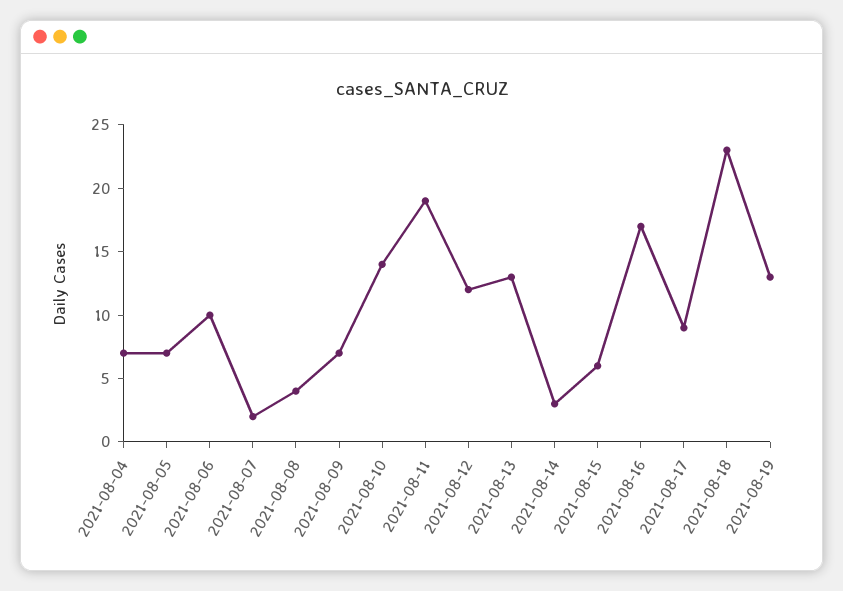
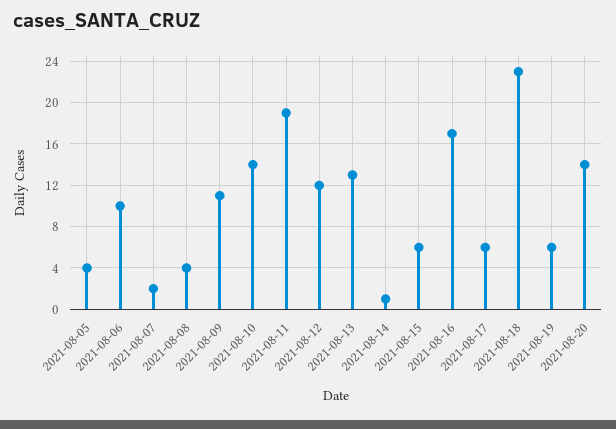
2021-08-04: 7 -> none
2021-08-05: 7 -> 4
2021-08-09: 7 -> 11
2021-08-14: 3 -> 1
2021-08-17: 9 -> 6
2021-08-19: 13 -> 6
2021-08-20: none -> 14

